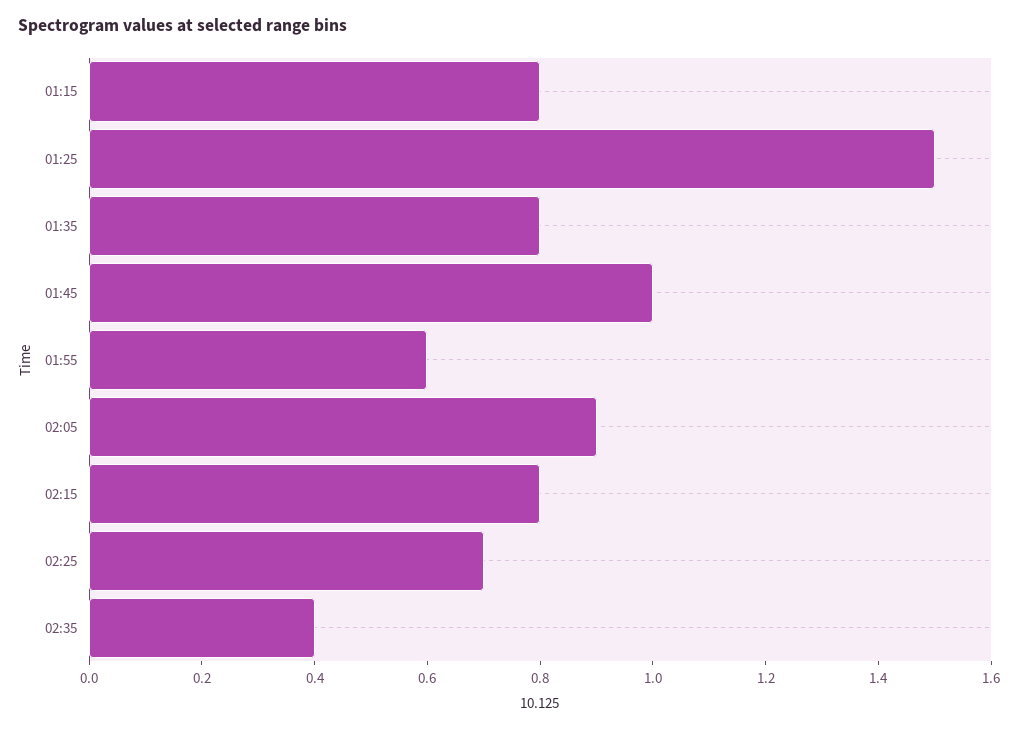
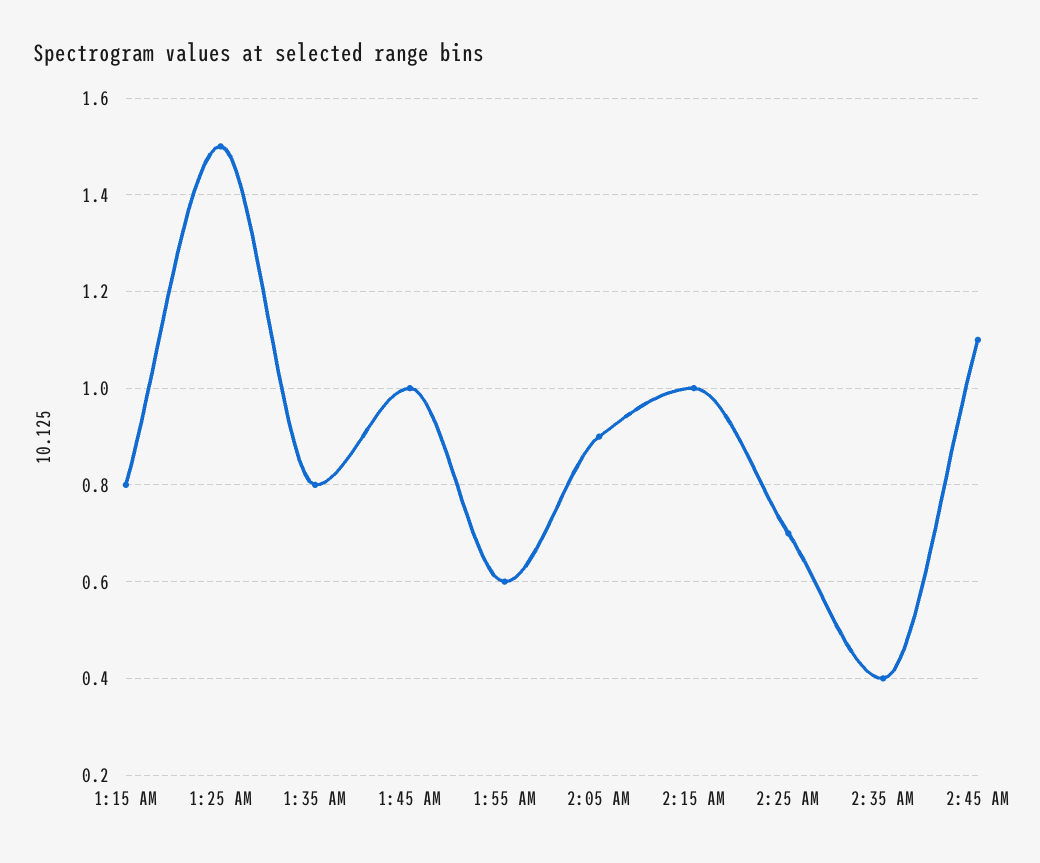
02:15: 0.8 -> 1
2:45 AM: none -> 1.1

